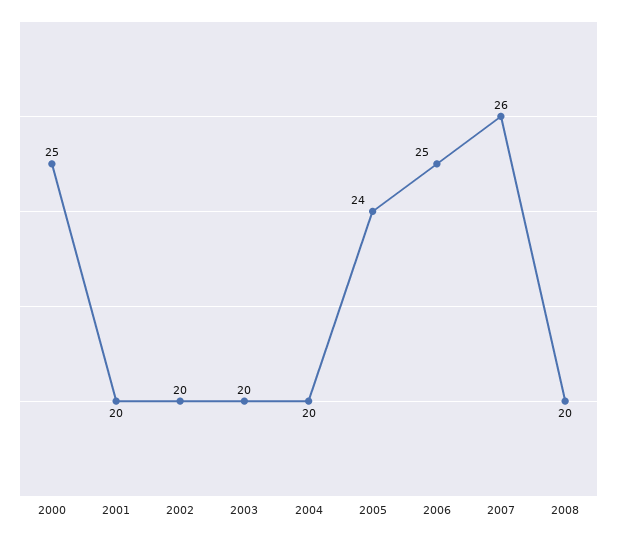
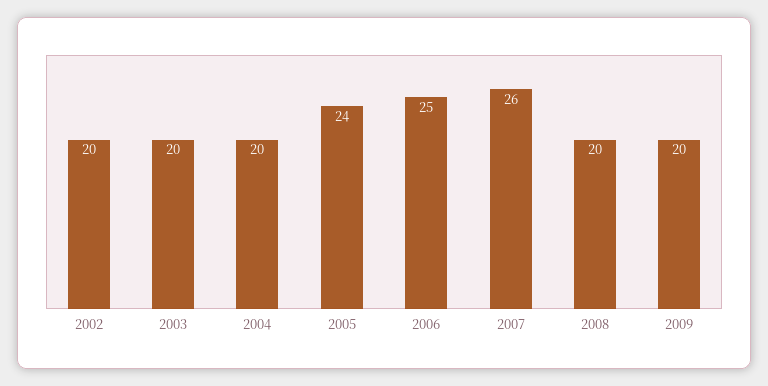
2000: 25 -> none
2001: 20 -> none
2009: none -> 20

